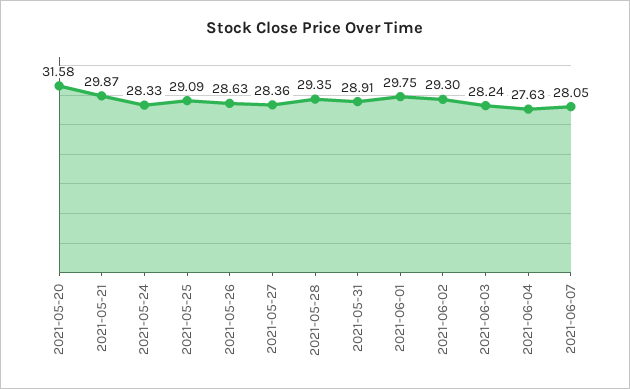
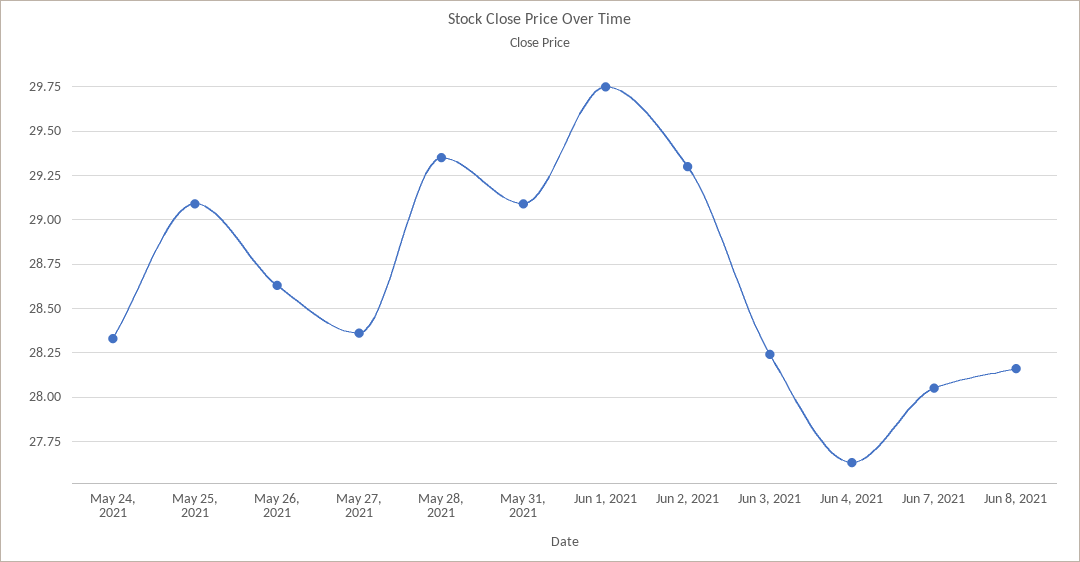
2021-05-20: 31.58 -> none
2021-05-21: 29.87 -> none
2021-05-31: 28.91 -> 29.1
Jun 8, 2021: none -> 28.15

